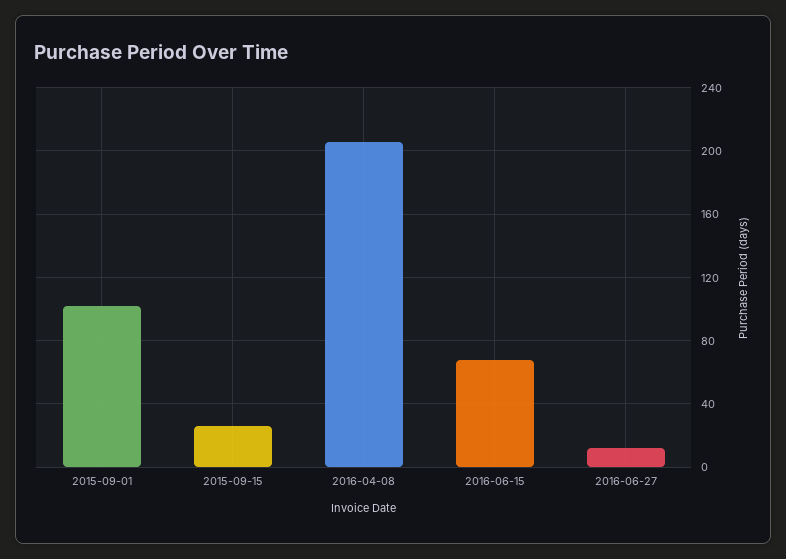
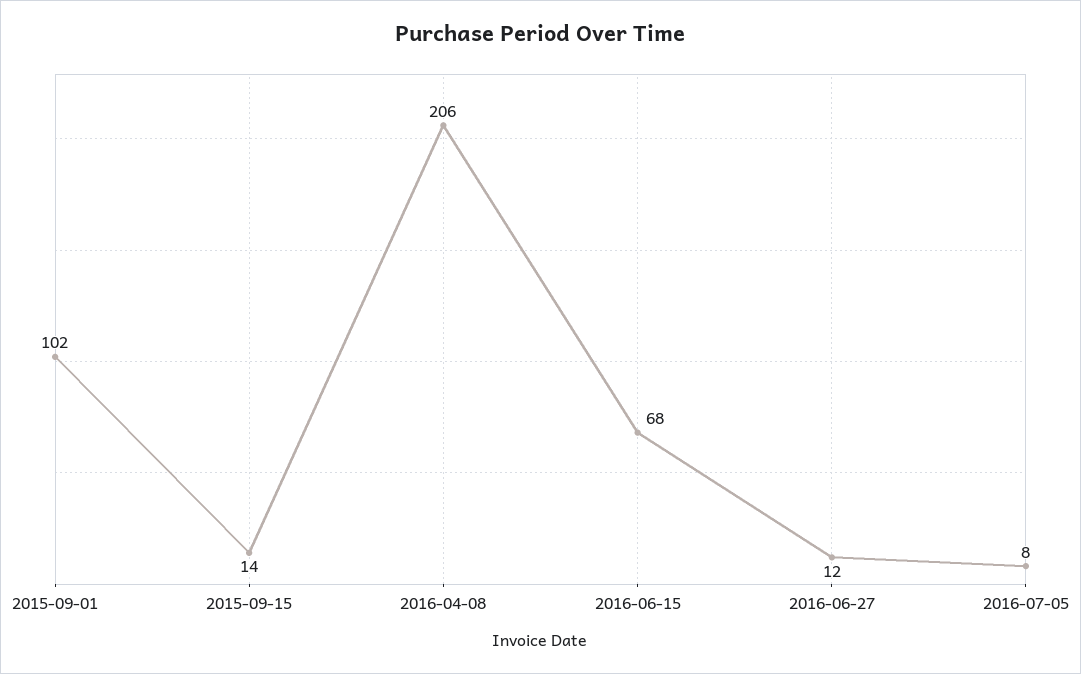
2015-09-15: 25 -> 14
2016-07-05: none -> 8

